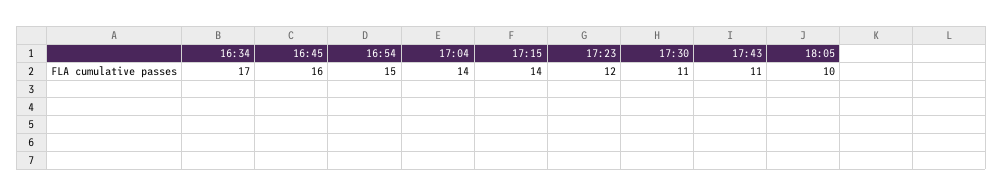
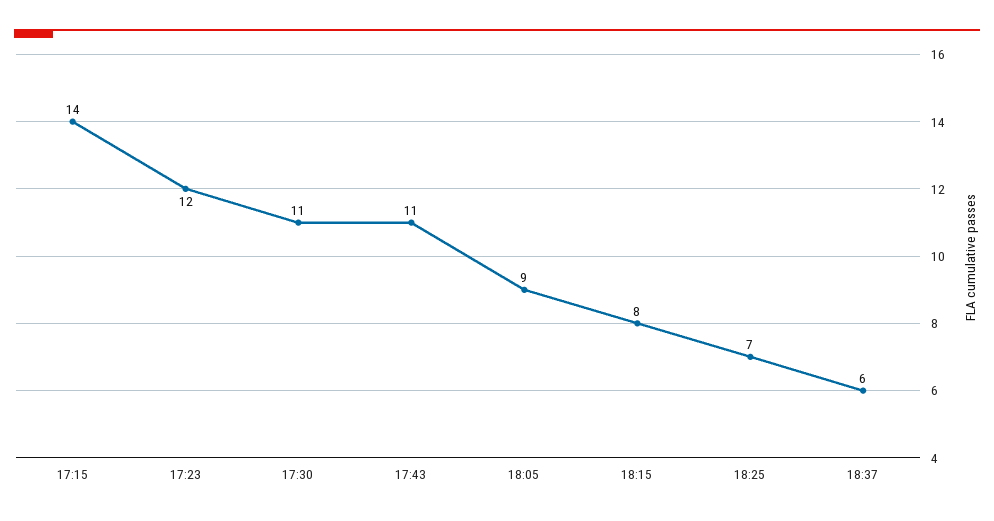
16:34: 17 -> none
16:45: 16 -> none
16:54: 15 -> none
17:04: 14 -> none
18:05: 10 -> 9
18:15: none -> 8
18:25: none -> 7
18:37: none -> 6

